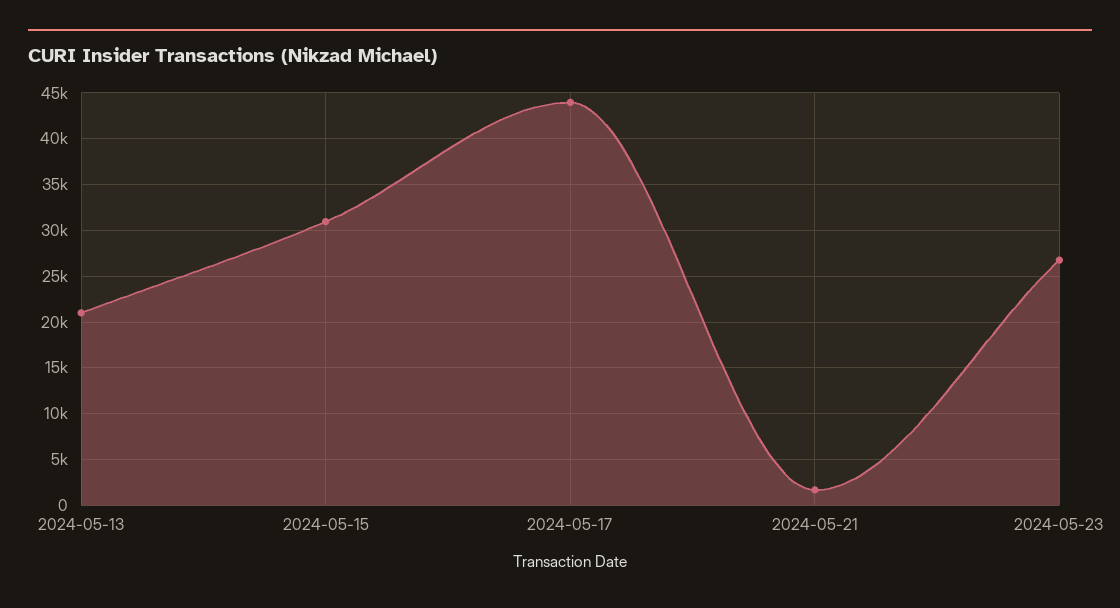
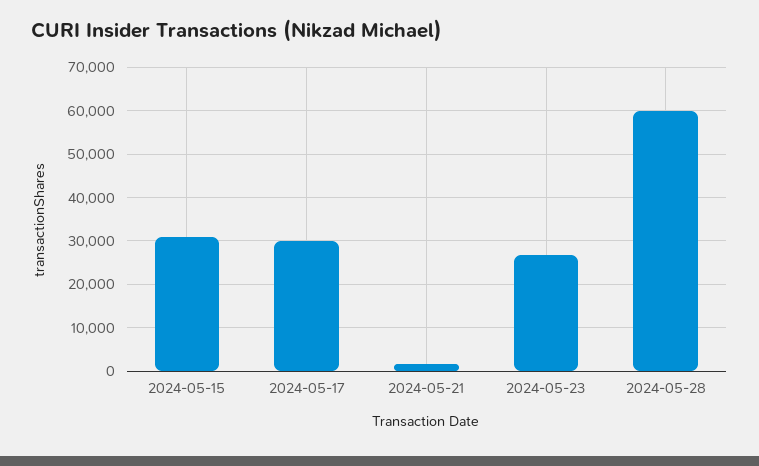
2024-05-13: 21000 -> none
2024-05-17: 44000 -> 30000
2024-05-28: none -> 60000

